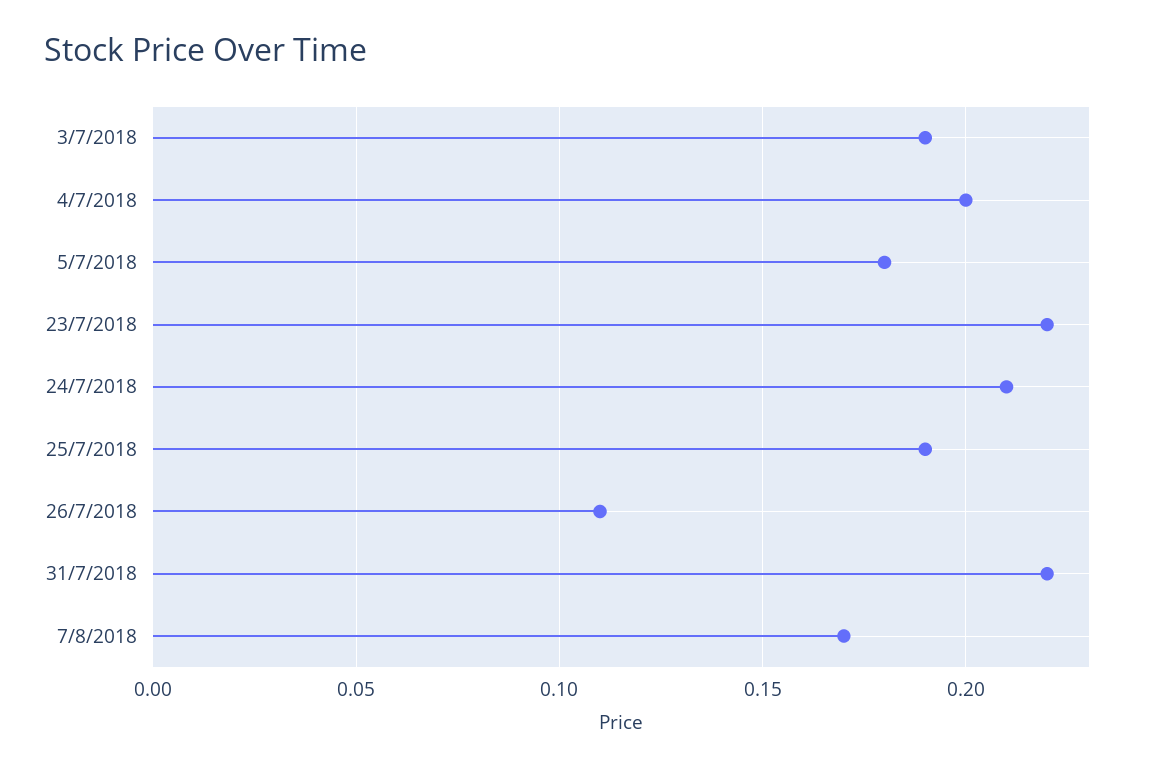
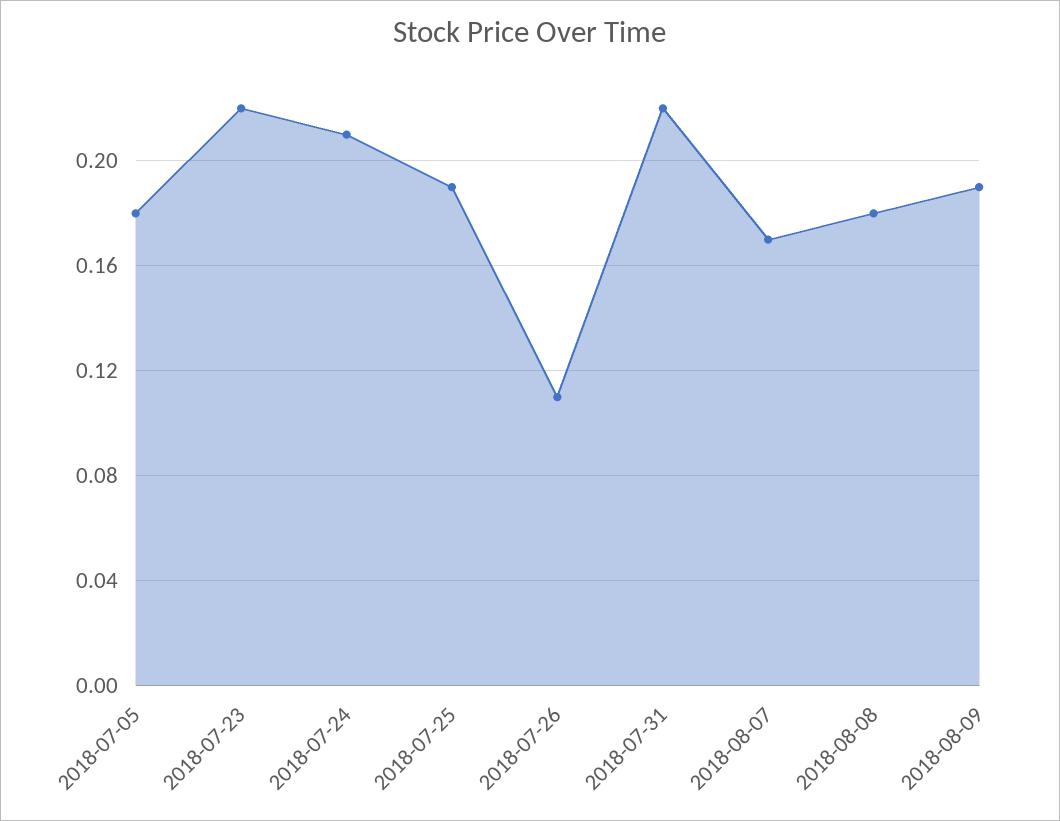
3/7/2018: 0.19 -> none
4/7/2018: 0.2 -> none
2018-08-08: none -> 0.18
2018-08-09: none -> 0.19

